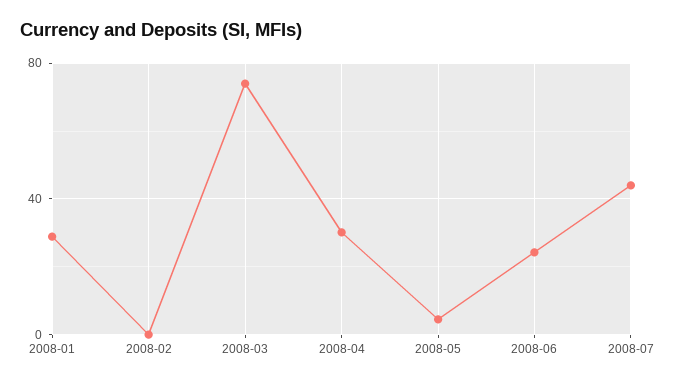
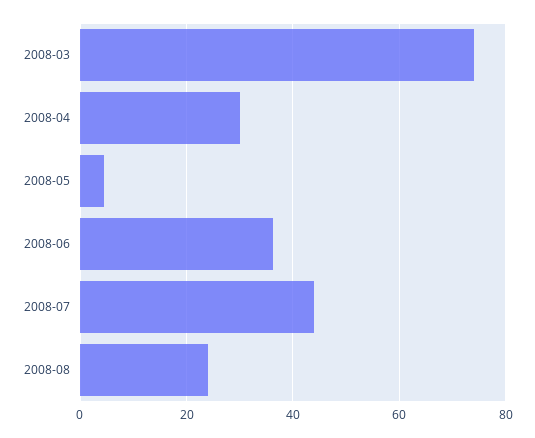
2008-01: 30 -> none
2008-02: 0 -> none
2008-06: 25 -> 36
2008-08: none -> 24

